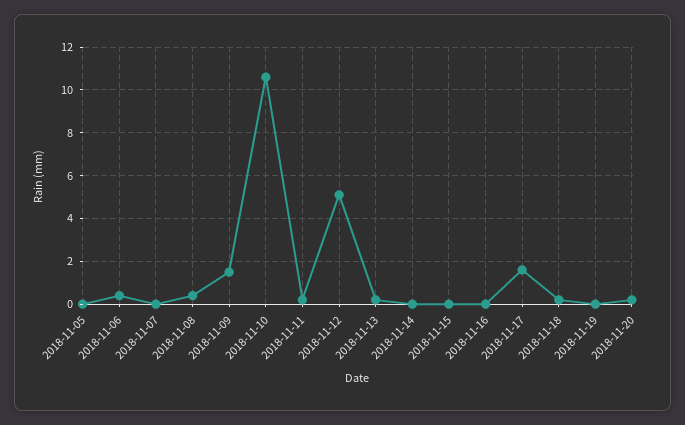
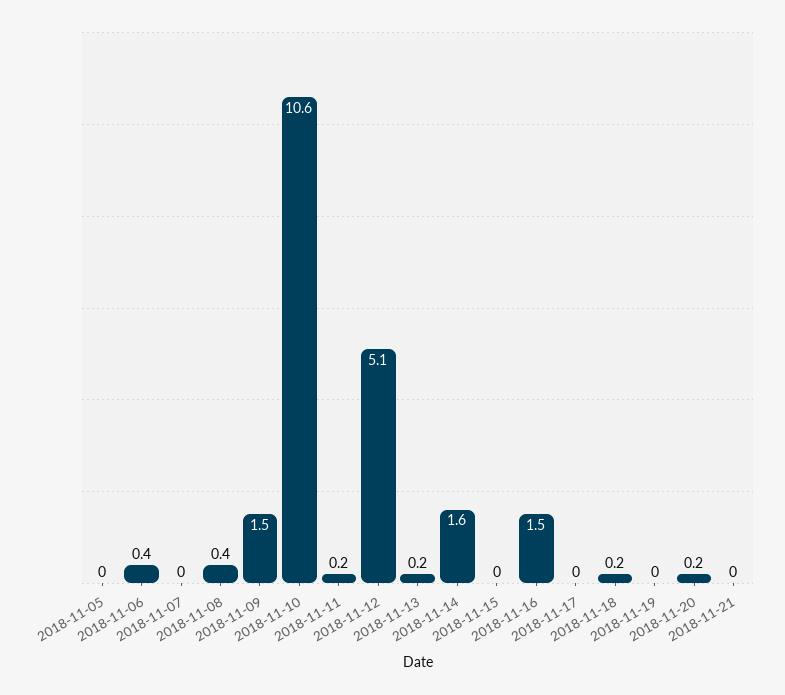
2018-11-14: 0 -> 1.6
2018-11-16: 0 -> 1.5
2018-11-17: 1.5 -> 0
2018-11-21: none -> 0

